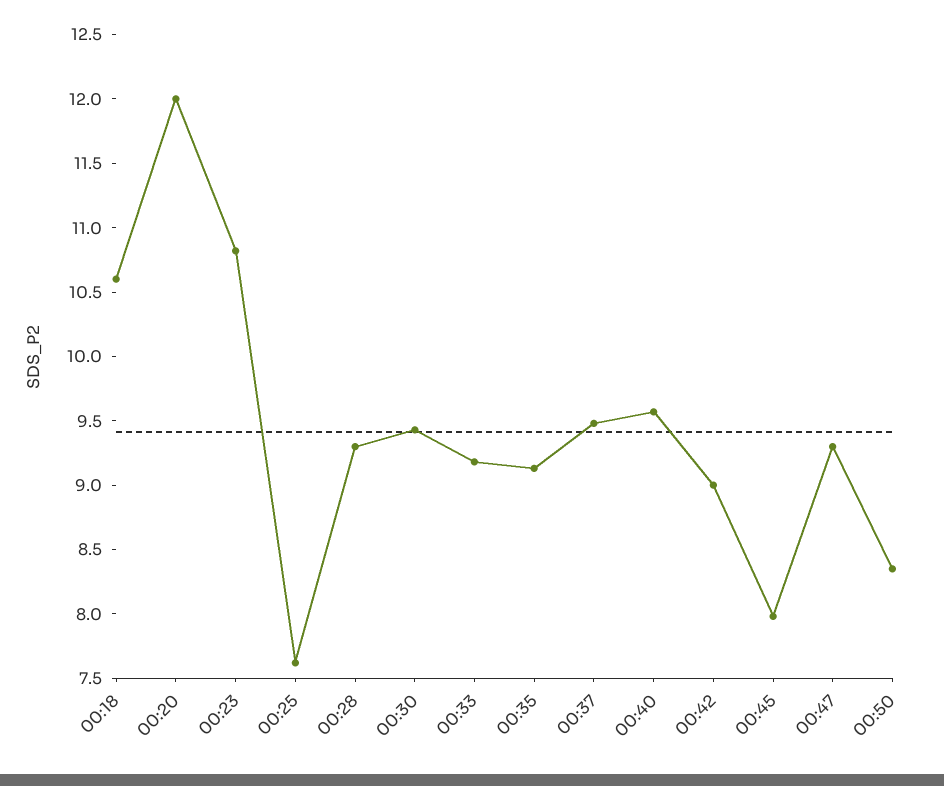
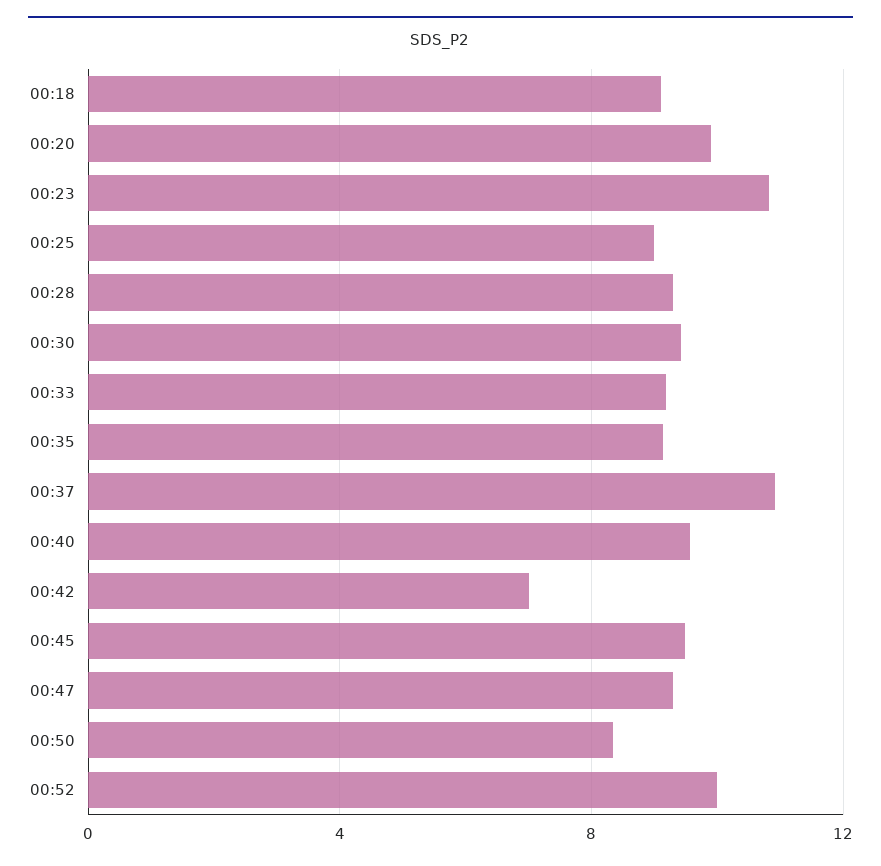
00:18: 10.6 -> 9
00:20: 12 -> 10
00:25: 7.6 -> 9
00:37: 9.5 -> 11
00:42: 9 -> 7
00:45: 8 -> 9.5
00:52: none -> 10

